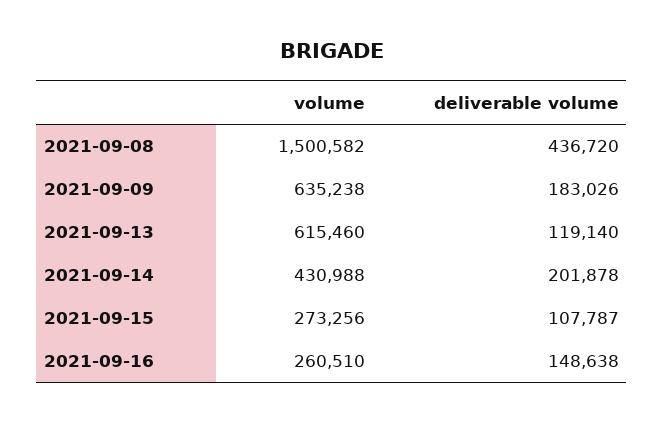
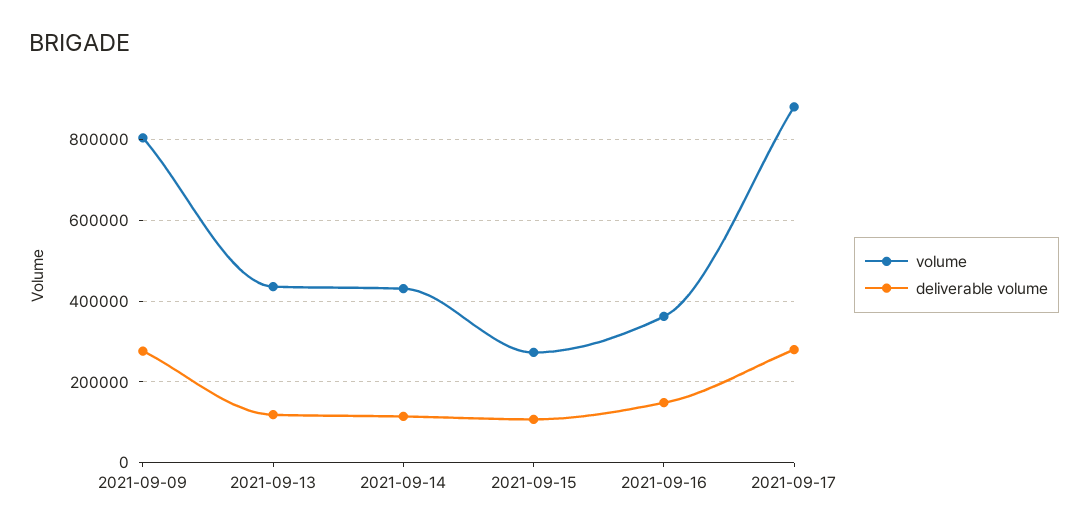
volume, 2021-09-08: 1500582 -> none
deliverable volume, 2021-09-08: 436720 -> none
volume, 2021-09-09: 635238 -> 800000
deliverable volume, 2021-09-09: 183026 -> 280000
volume, 2021-09-13: 615460 -> 440000
deliverable volume, 2021-09-14: 201878 -> 120000
volume, 2021-09-16: 260510 -> 360000
volume, 2021-09-17: none -> 880000
deliverable volume, 2021-09-17: none -> 280000

